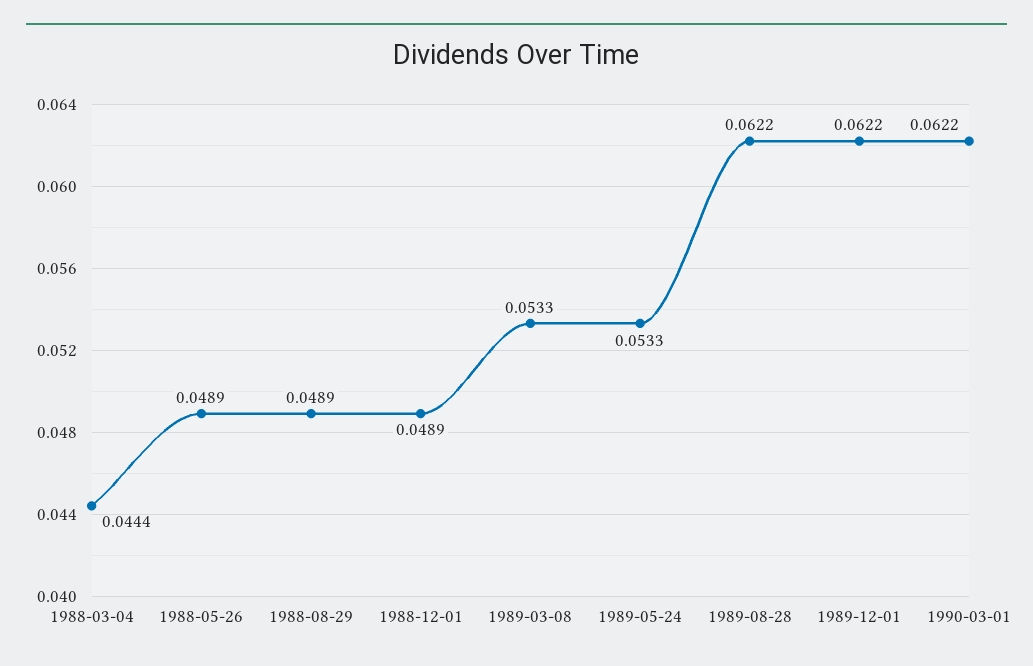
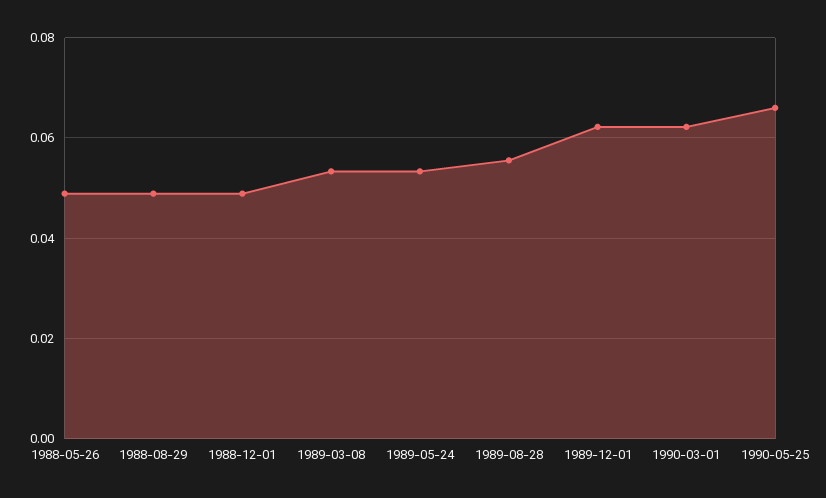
1988-03-04: 0.0444 -> none
1989-08-28: 0.0622 -> 0.056
1990-05-25: none -> 0.066

